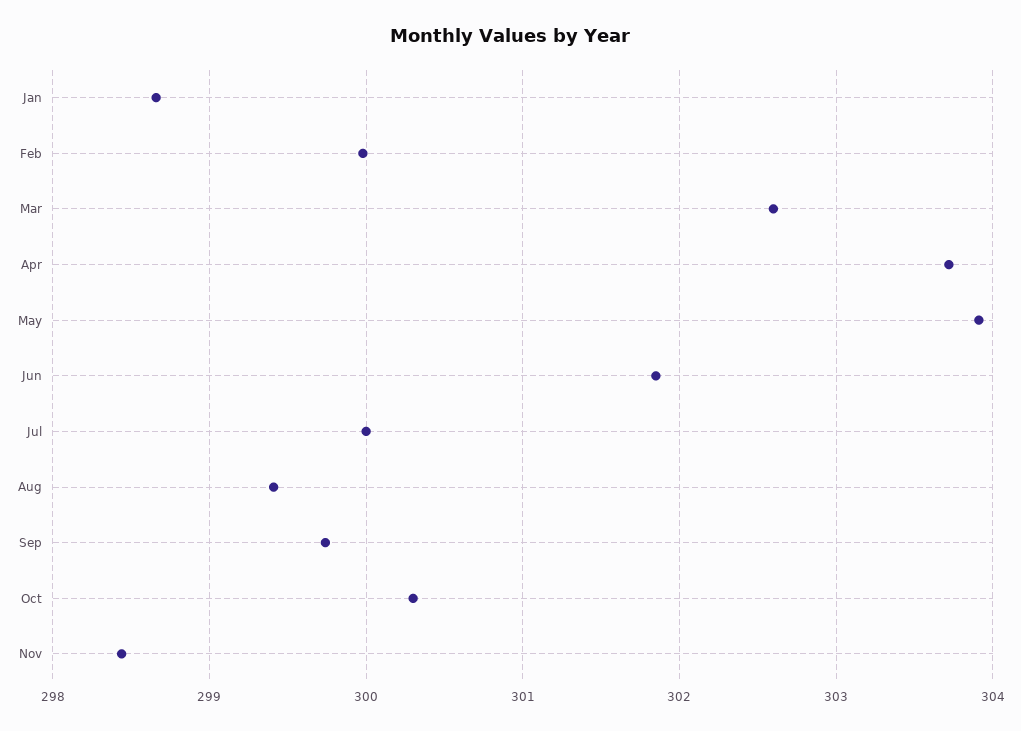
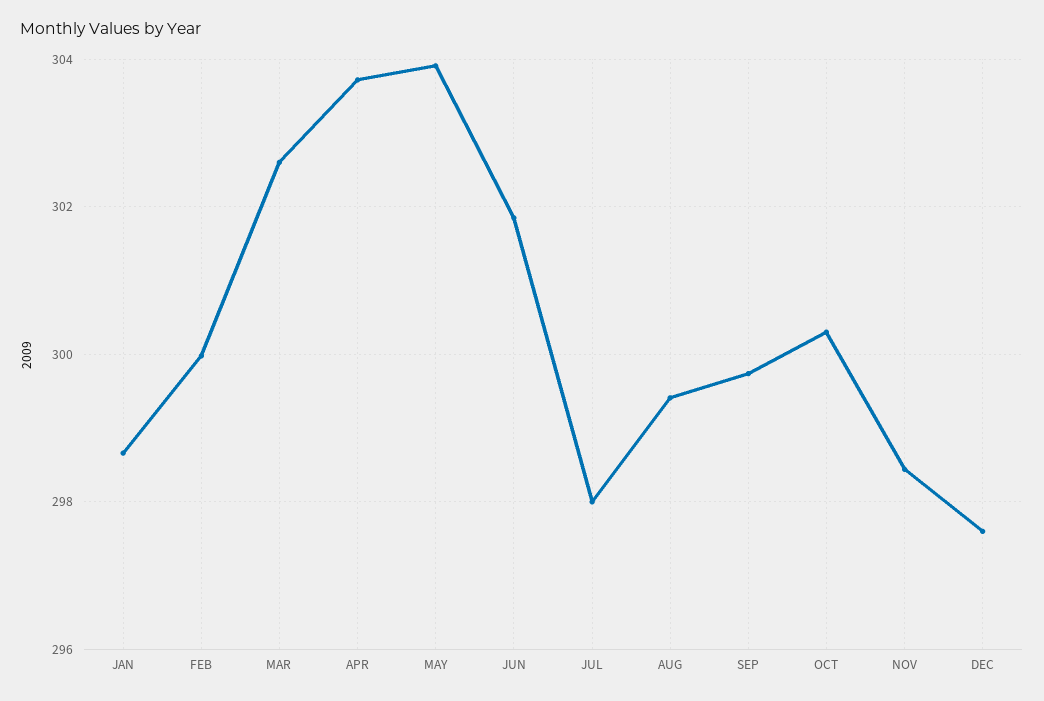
Jul: 300 -> 298
DEC: none -> 297.6

